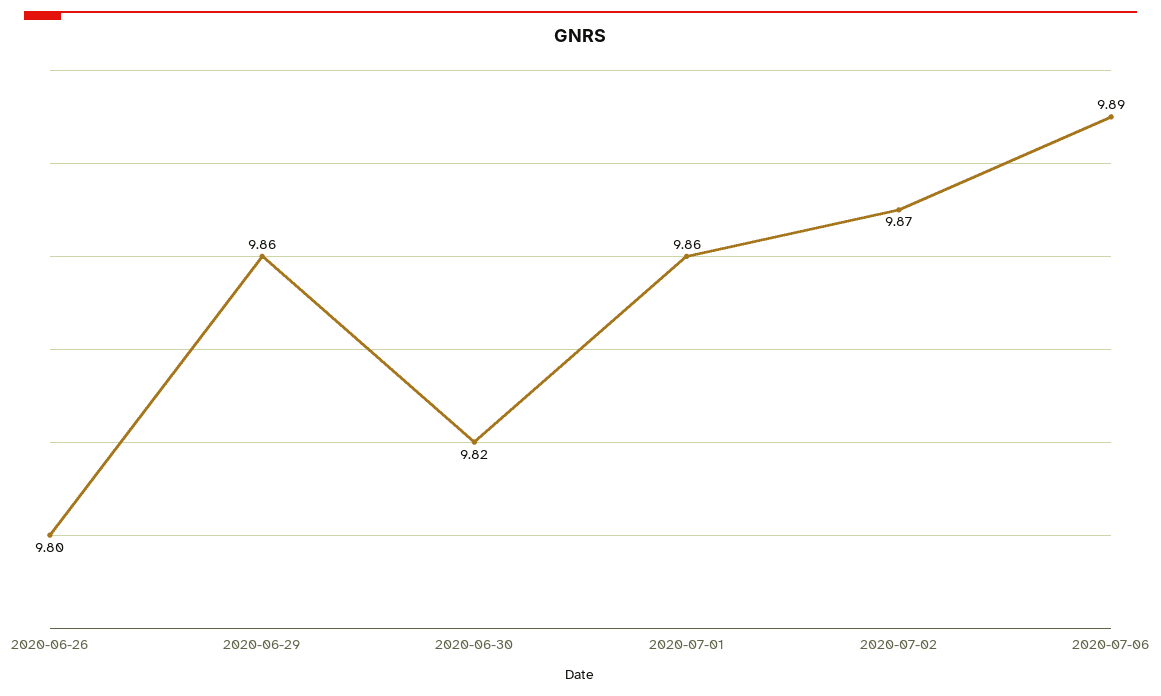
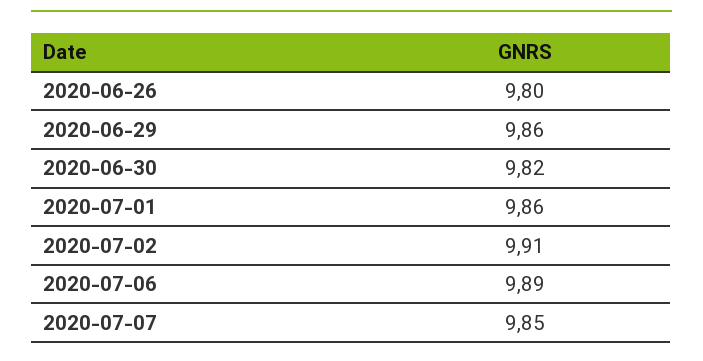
2020-07-02: 9.87 -> 9.91
2020-07-07: none -> 9.85

